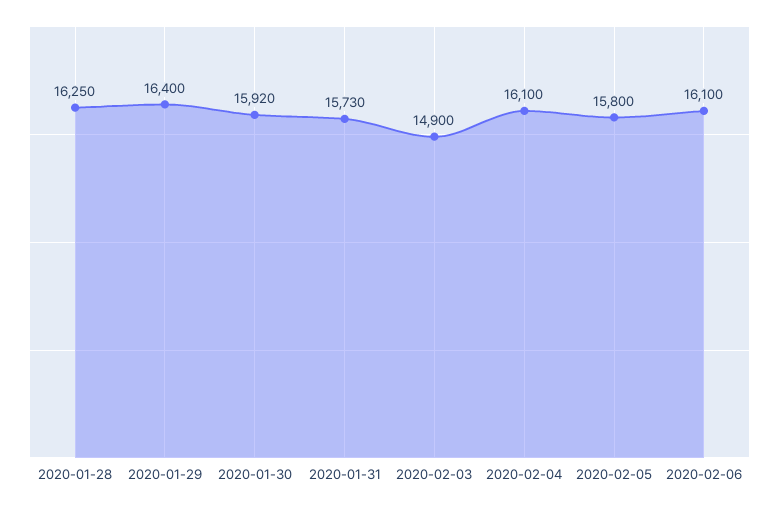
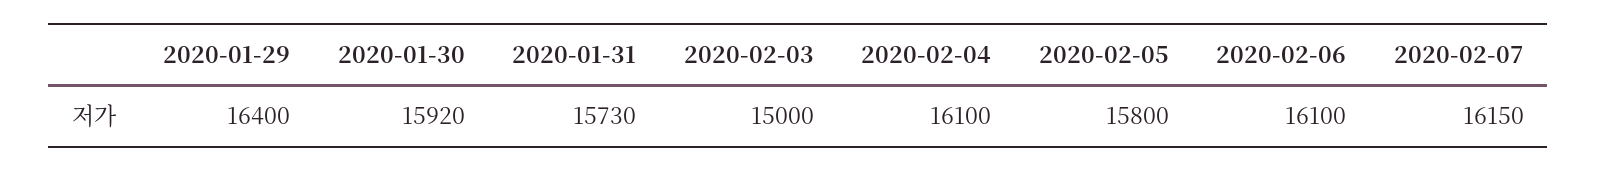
2020-01-28: 16250 -> none
2020-02-03: 14900 -> 15000
2020-02-07: none -> 16150

